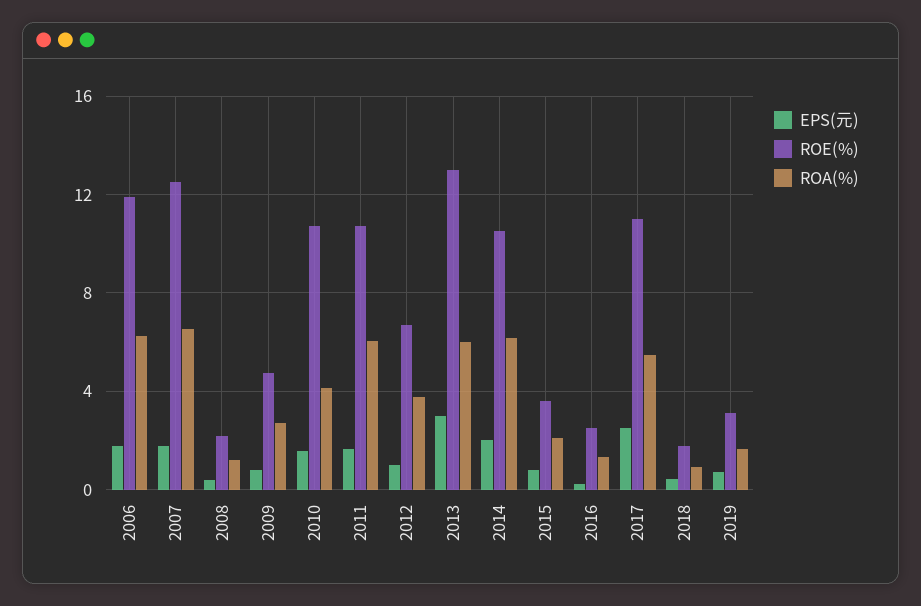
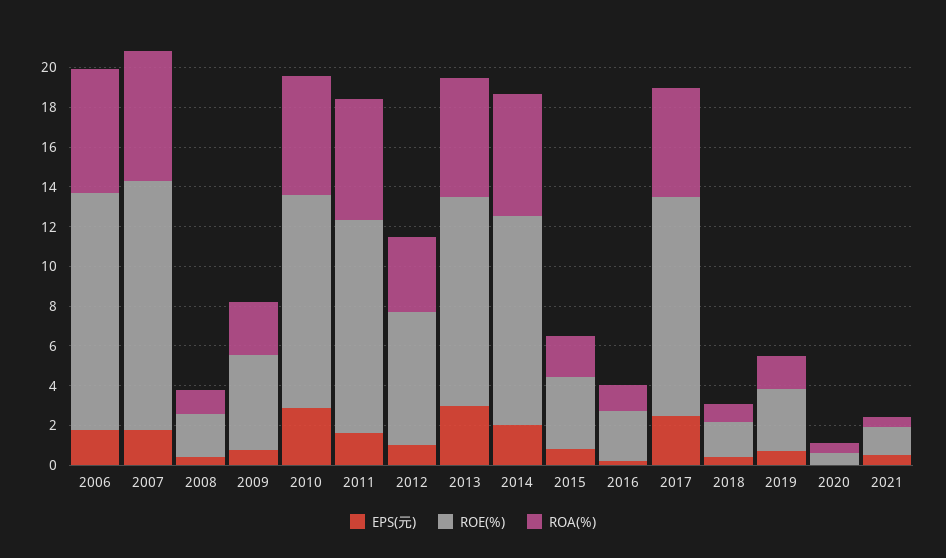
EPS(元), 2010: 1.5 -> 3
ROA(%), 2010: 4 -> 6
ROE(%), 2013: 13 -> 10.5
EPS(元), 2020: none -> 0
ROE(%), 2020: none -> 0.5
ROA(%), 2020: none -> 0.5
EPS(元), 2021: none -> 0.5
ROE(%), 2021: none -> 1.5
ROA(%), 2021: none -> 0.5

